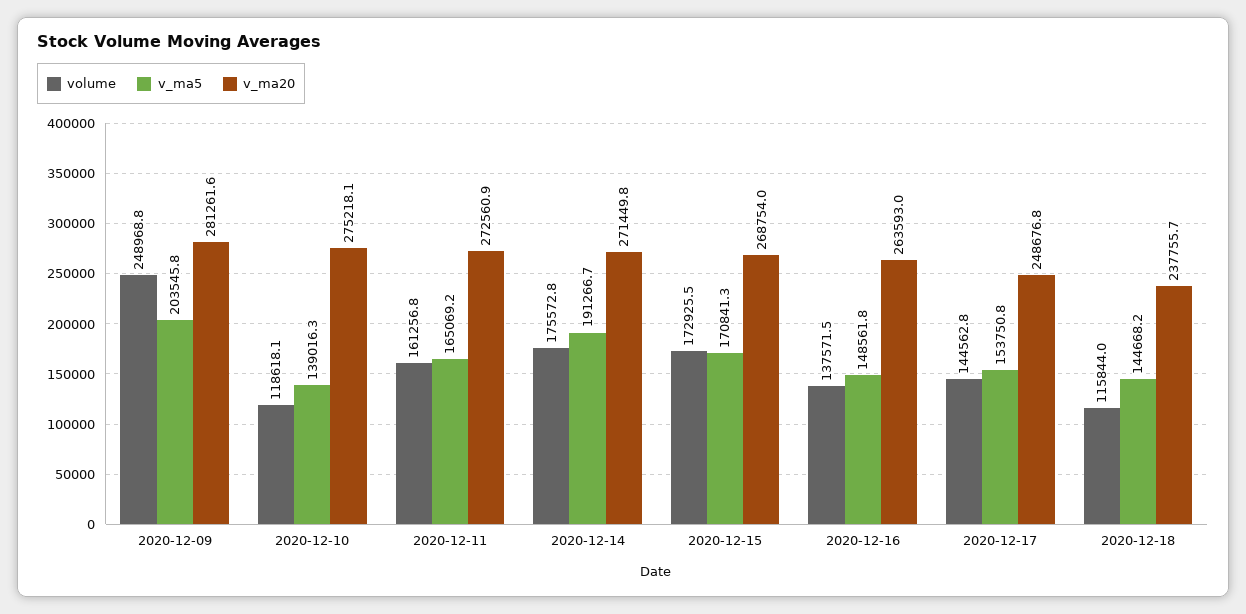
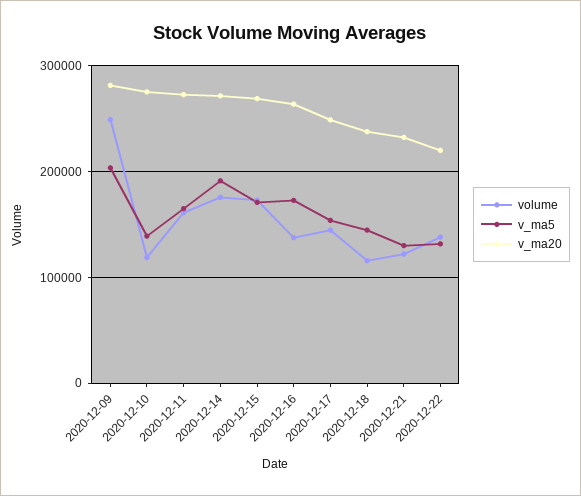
v_ma5, 2020-12-16: 148561.8 -> 170000
volume, 2020-12-21: none -> 120000
v_ma5, 2020-12-21: none -> 130000
v_ma20, 2020-12-21: none -> 230000
volume, 2020-12-22: none -> 140000
v_ma5, 2020-12-22: none -> 130000
v_ma20, 2020-12-22: none -> 220000

